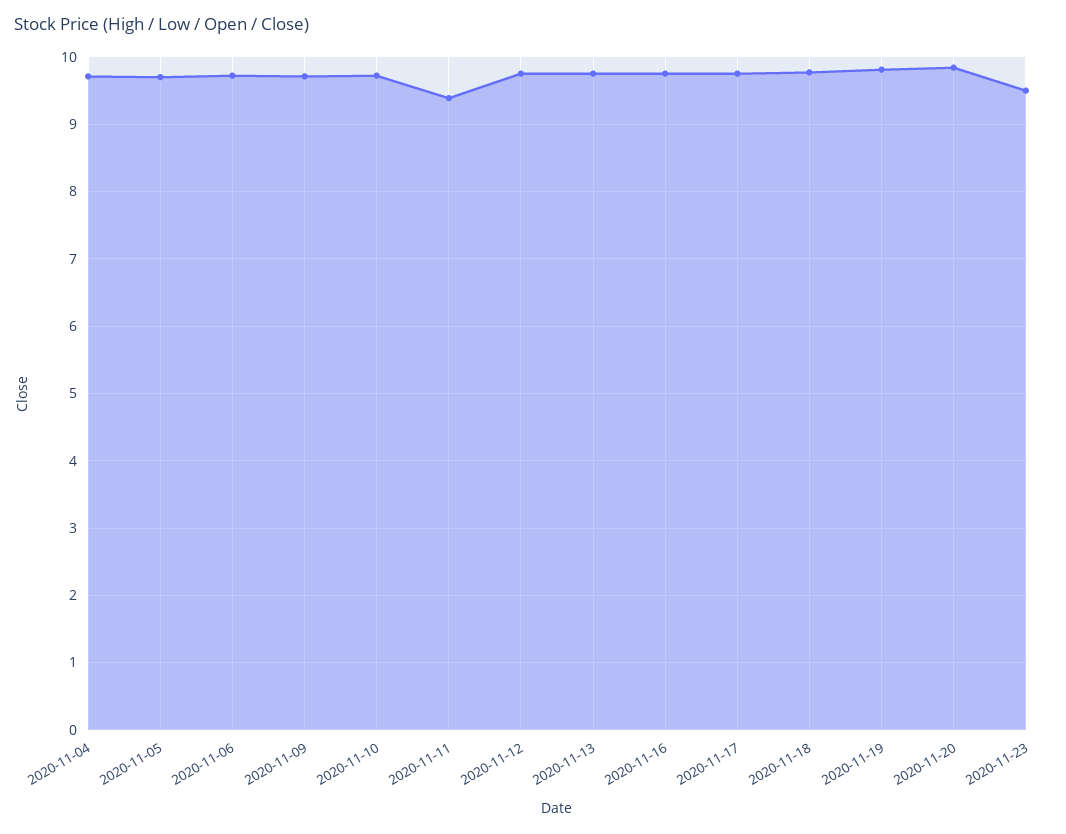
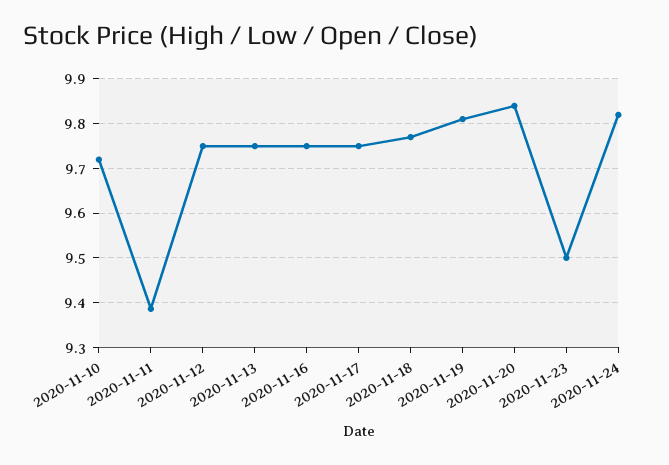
2020-11-04: 9.7 -> none
2020-11-05: 9.7 -> none
2020-11-06: 9.7 -> none
2020-11-09: 9.7 -> none
2020-11-24: none -> 9.82

